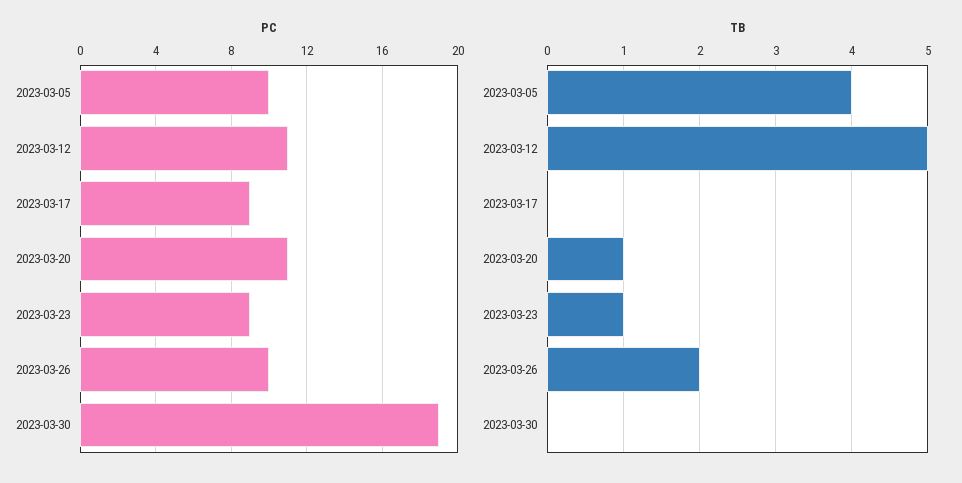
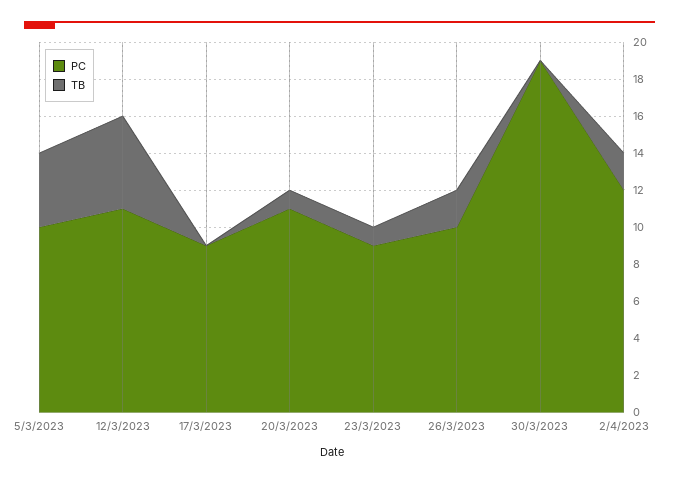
PC, 2/4/2023: none -> 12
TB, 2/4/2023: none -> 2

